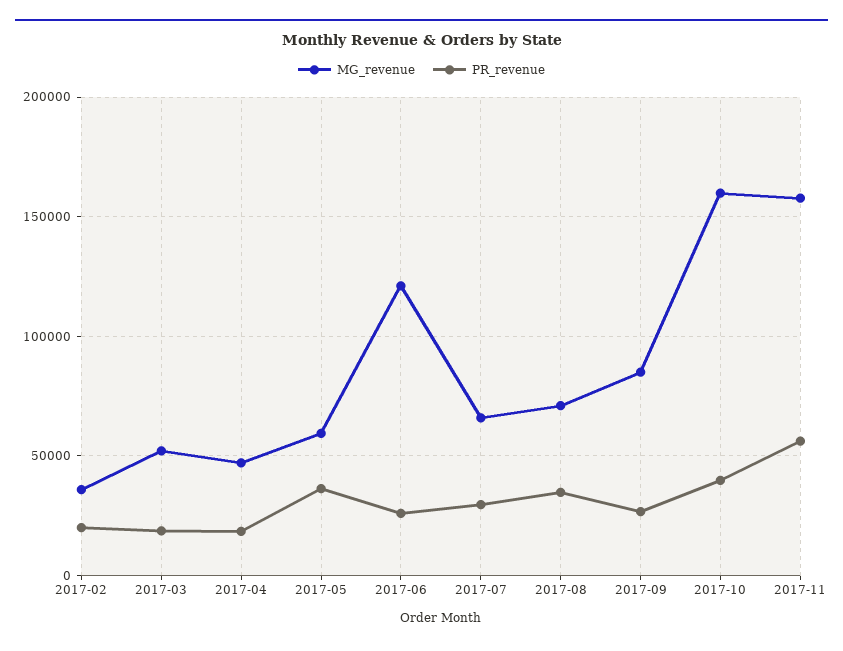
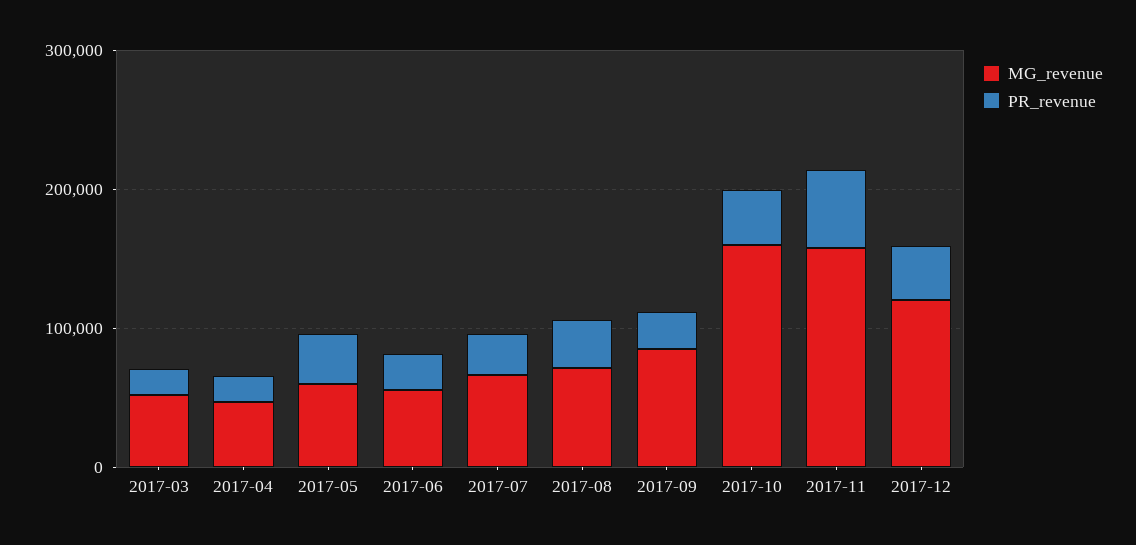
MG_revenue, 2017-02: 35000 -> none
PR_revenue, 2017-02: 20000 -> none
MG_revenue, 2017-06: 120000 -> 60000
MG_revenue, 2017-12: none -> 120000
PR_revenue, 2017-12: none -> 40000

